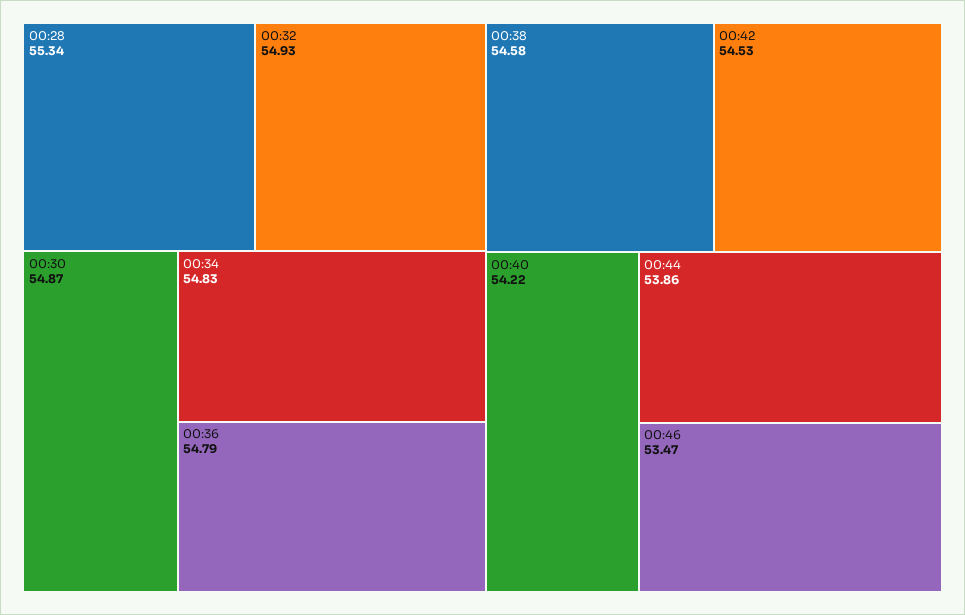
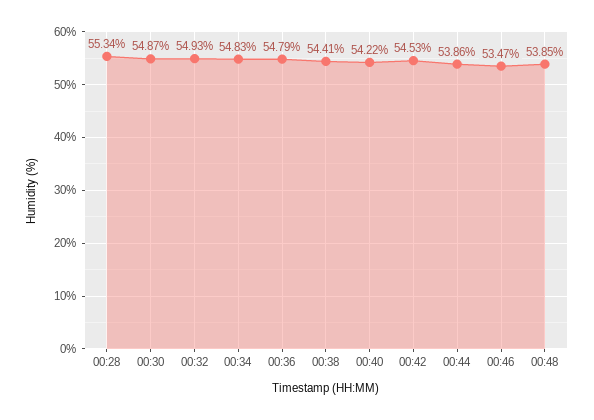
00:38: 54.58 -> 54.41
00:48: none -> 53.85

